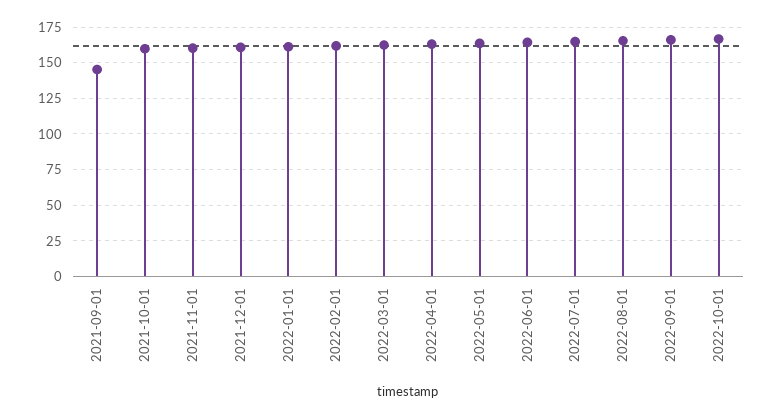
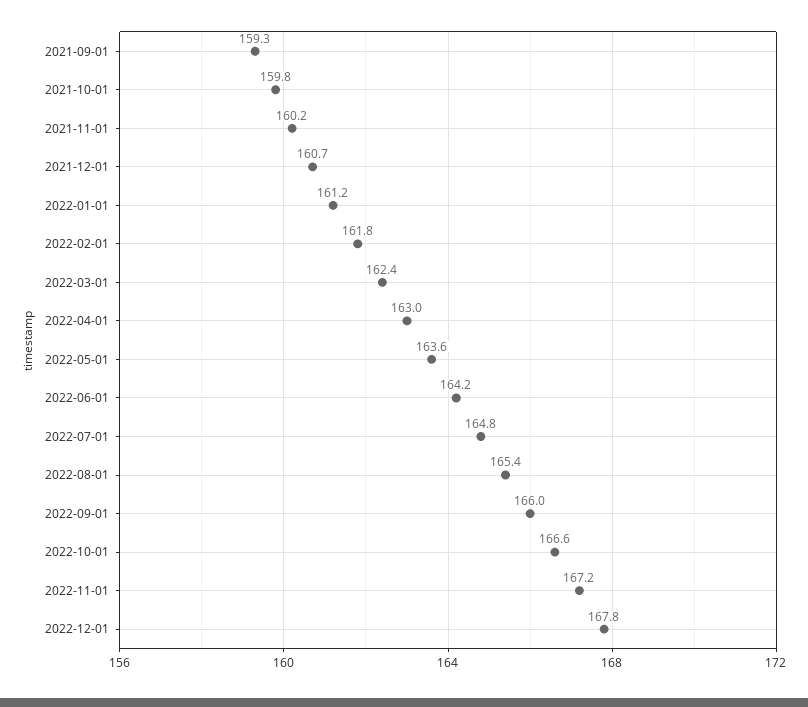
2021-09-01: 145 -> 159.3
2022-11-01: none -> 167.2
2022-12-01: none -> 167.8

